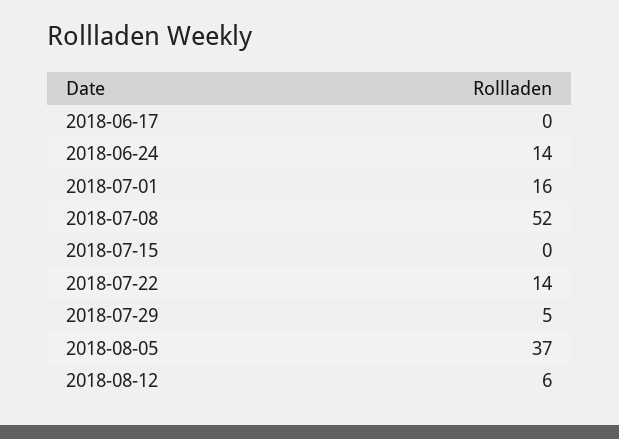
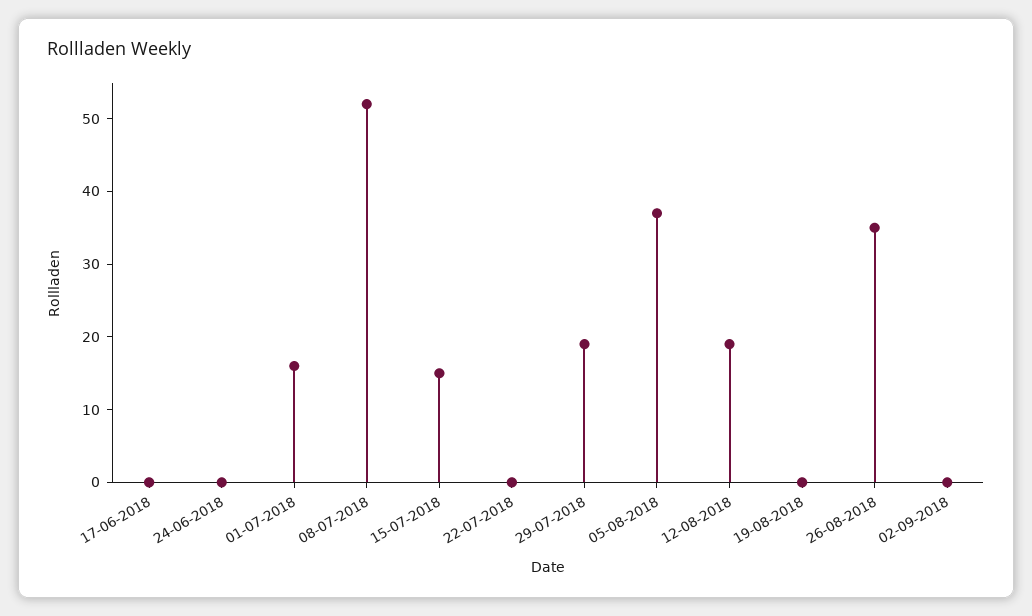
2018-06-24: 14 -> 0
2018-07-15: 0 -> 15
2018-07-22: 14 -> 0
2018-07-29: 5 -> 20
2018-08-12: 6 -> 20
19-08-2018: none -> 0
26-08-2018: none -> 35
02-09-2018: none -> 0

